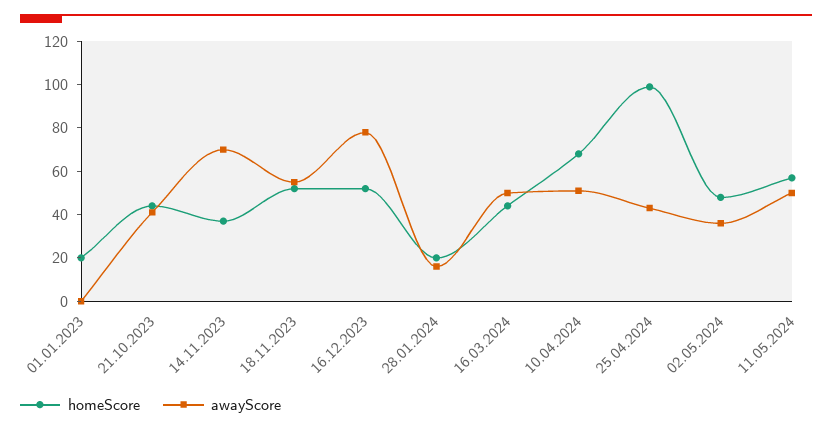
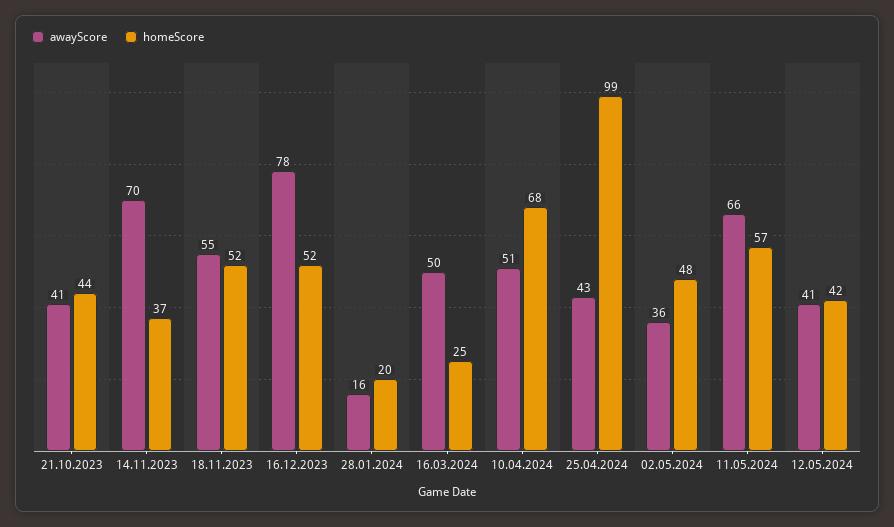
homeScore, 01.01.2023: 20 -> none
awayScore, 01.01.2023: 0 -> none
homeScore, 16.03.2024: 45 -> 25
awayScore, 11.05.2024: 50 -> 66
awayScore, 12.05.2024: none -> 41
homeScore, 12.05.2024: none -> 42

